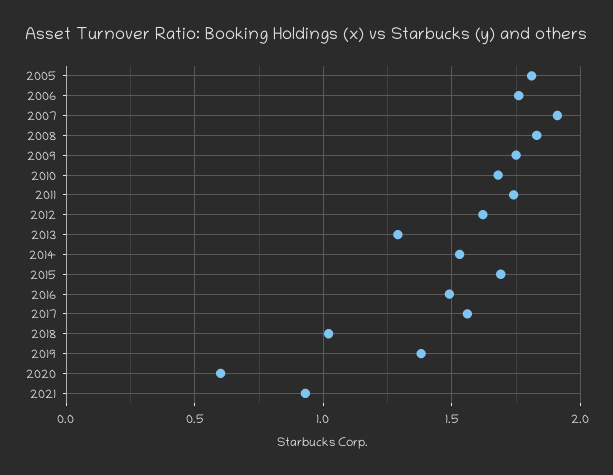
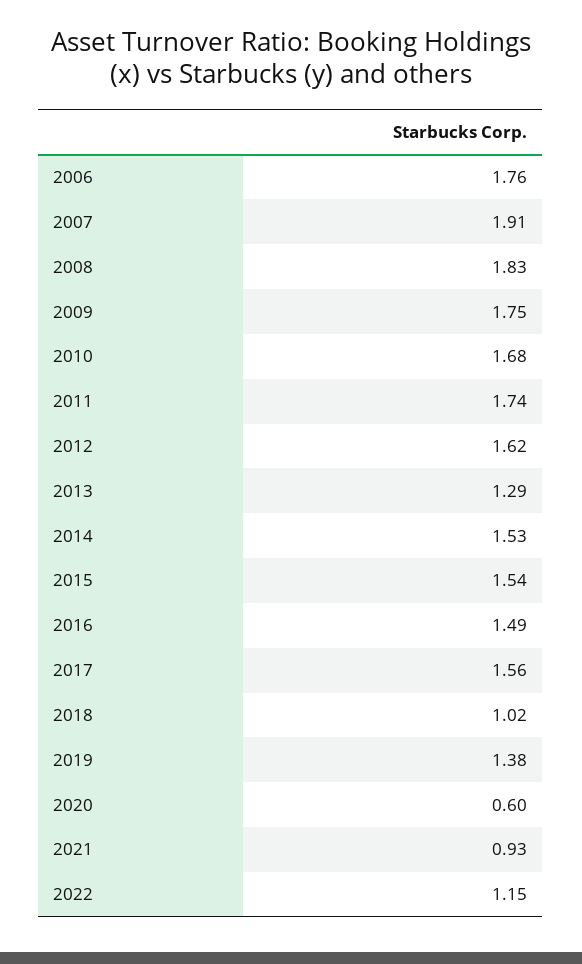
2005: 1.8 -> none
2015: 1.7 -> 1.54
2022: none -> 1.15

